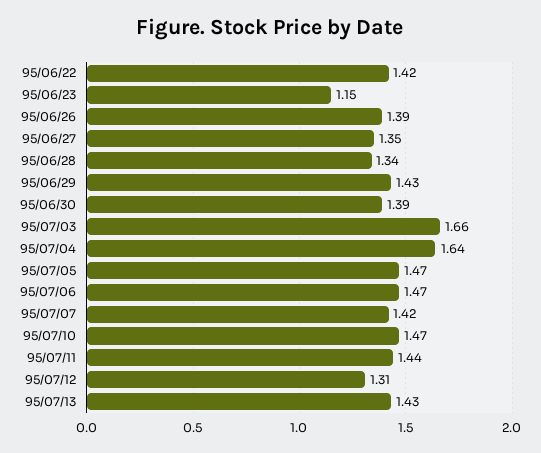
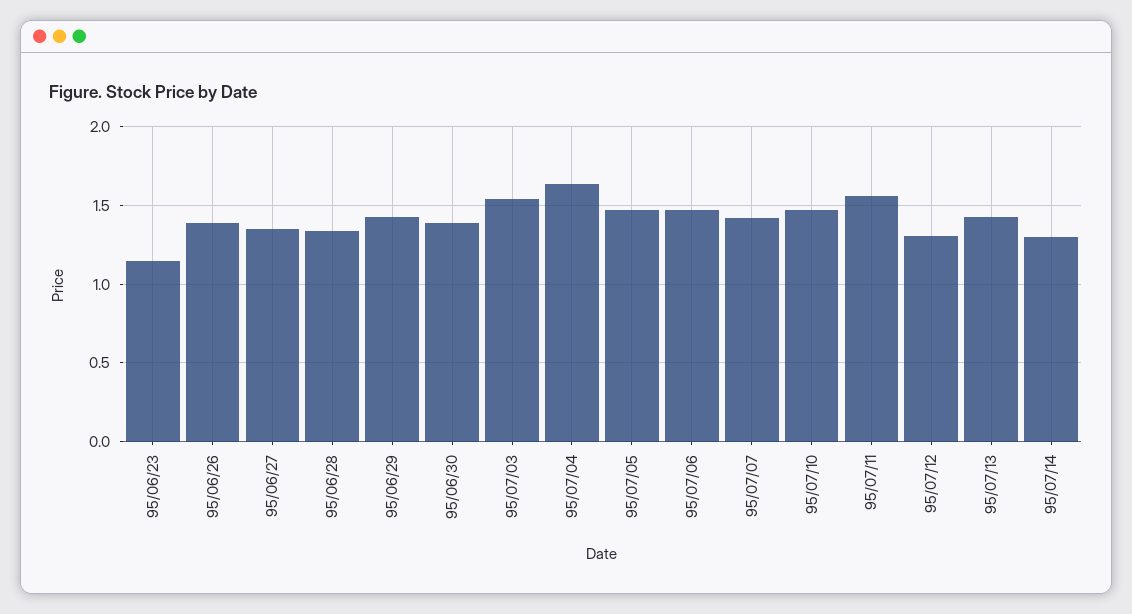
95/06/22: 1.42 -> none
95/07/03: 1.66 -> 1.55
95/07/11: 1.44 -> 1.55
95/07/14: none -> 1.3

